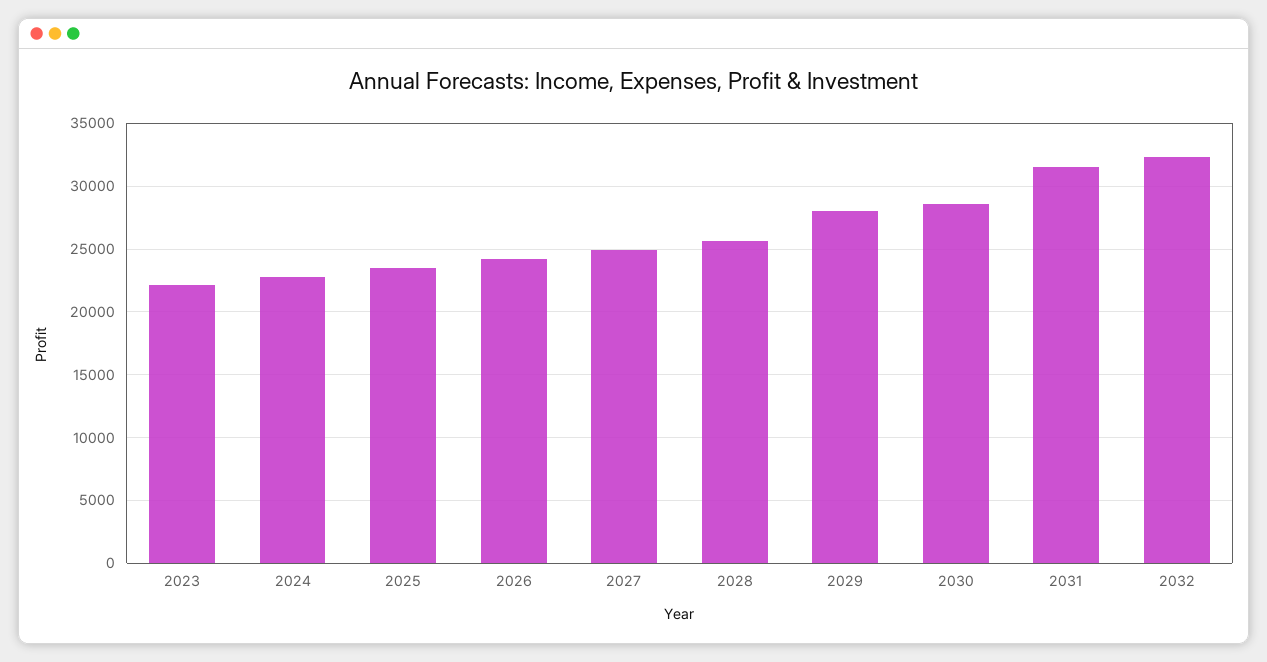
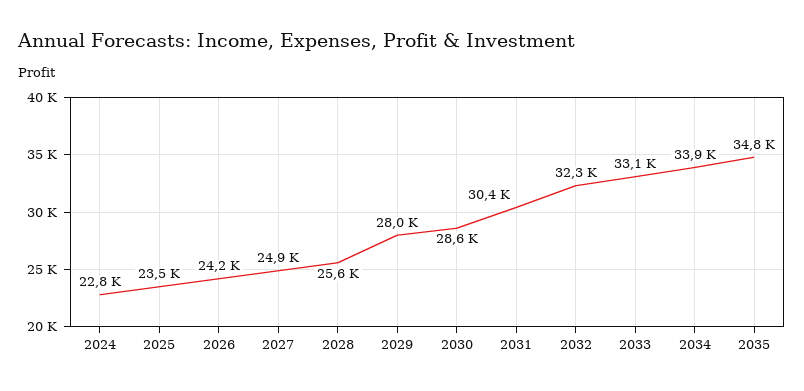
2023: 22000 -> none
2031: 31500 -> 30400
2033: none -> 33100
2034: none -> 33900
2035: none -> 34800

